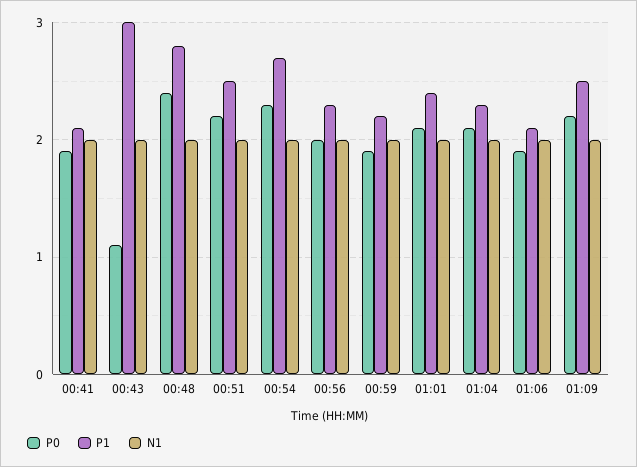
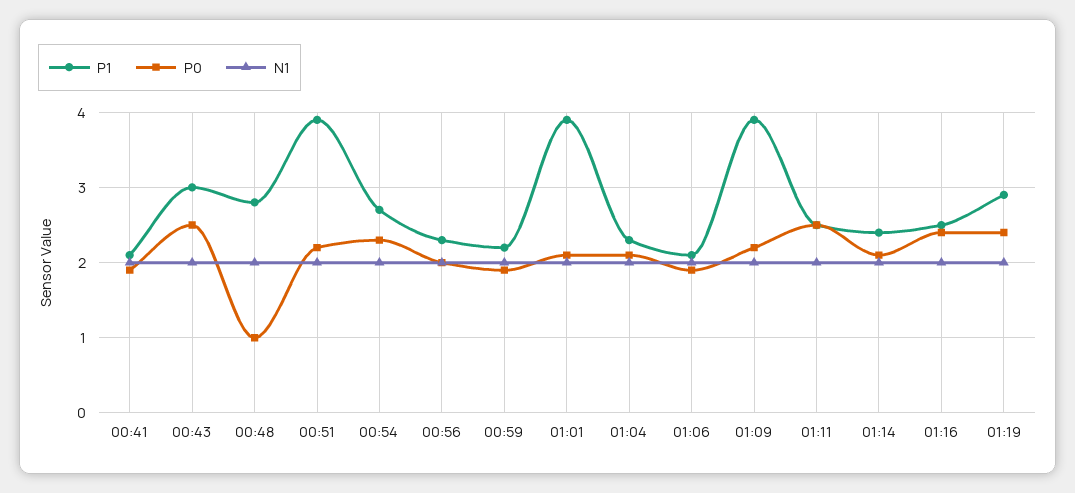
P0, 00:43: 1.1 -> 2.5
P0, 00:48: 2.4 -> 1
P1, 00:51: 2.5 -> 3.9
P1, 01:01: 2.4 -> 3.9
P1, 01:09: 2.5 -> 3.9
P1, 01:11: none -> 2.5
P0, 01:11: none -> 2.5
N1, 01:11: none -> 2
P1, 01:14: none -> 2.4
P0, 01:14: none -> 2.1
N1, 01:14: none -> 2
P1, 01:16: none -> 2.5
P0, 01:16: none -> 2.4
N1, 01:16: none -> 2
P1, 01:19: none -> 2.9
P0, 01:19: none -> 2.4
N1, 01:19: none -> 2

